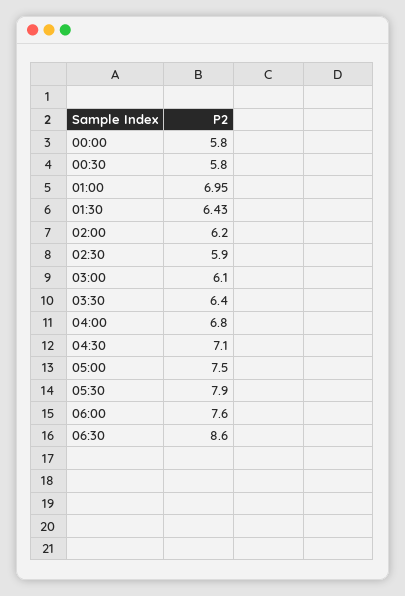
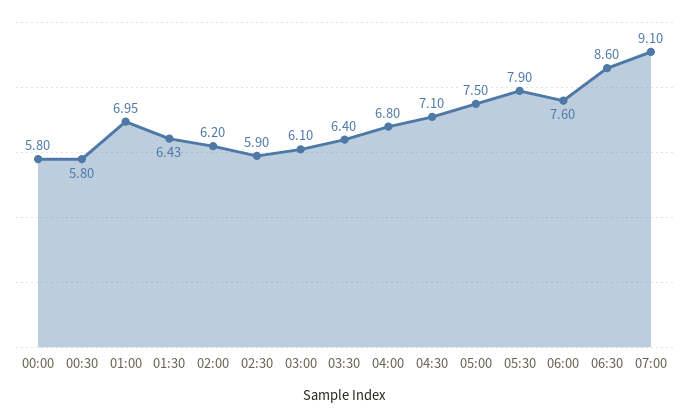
07:00: none -> 9.1

